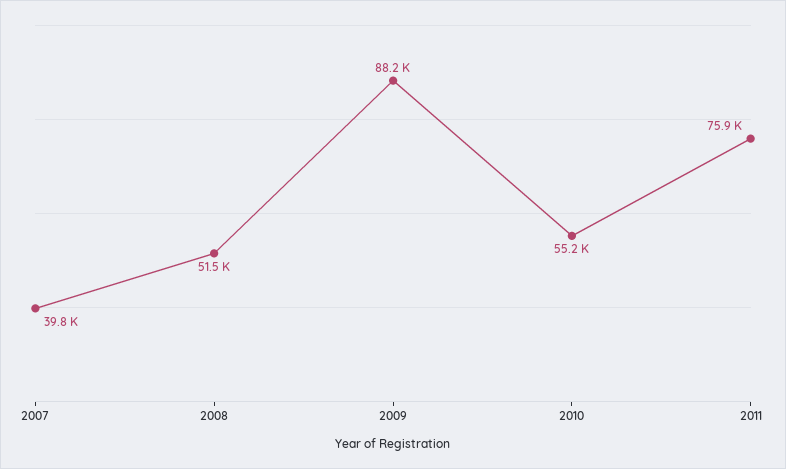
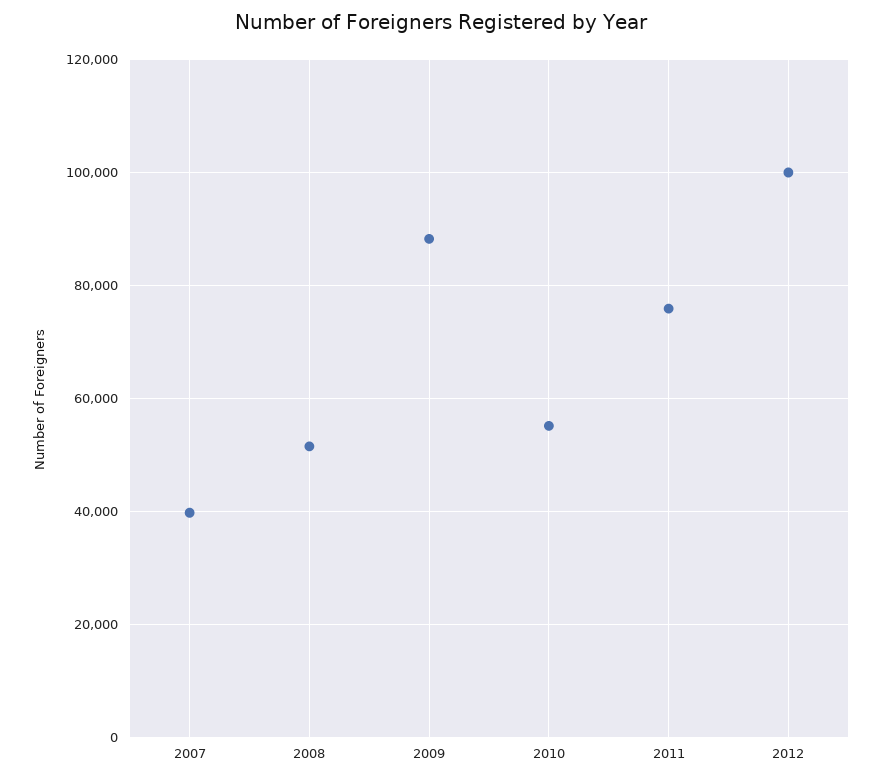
2012: none -> 100000

